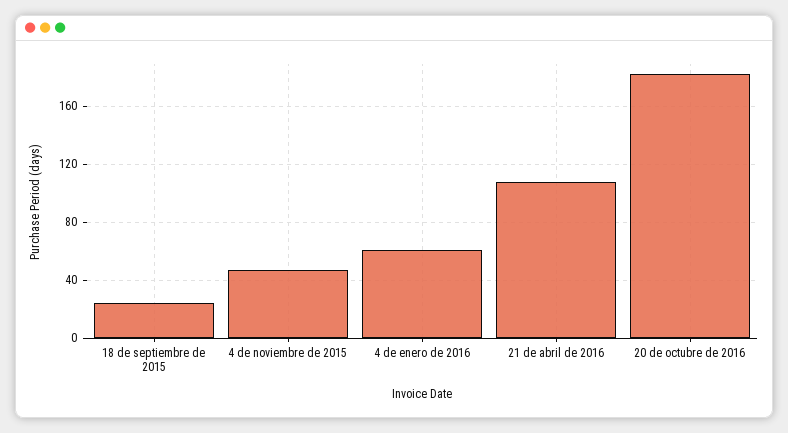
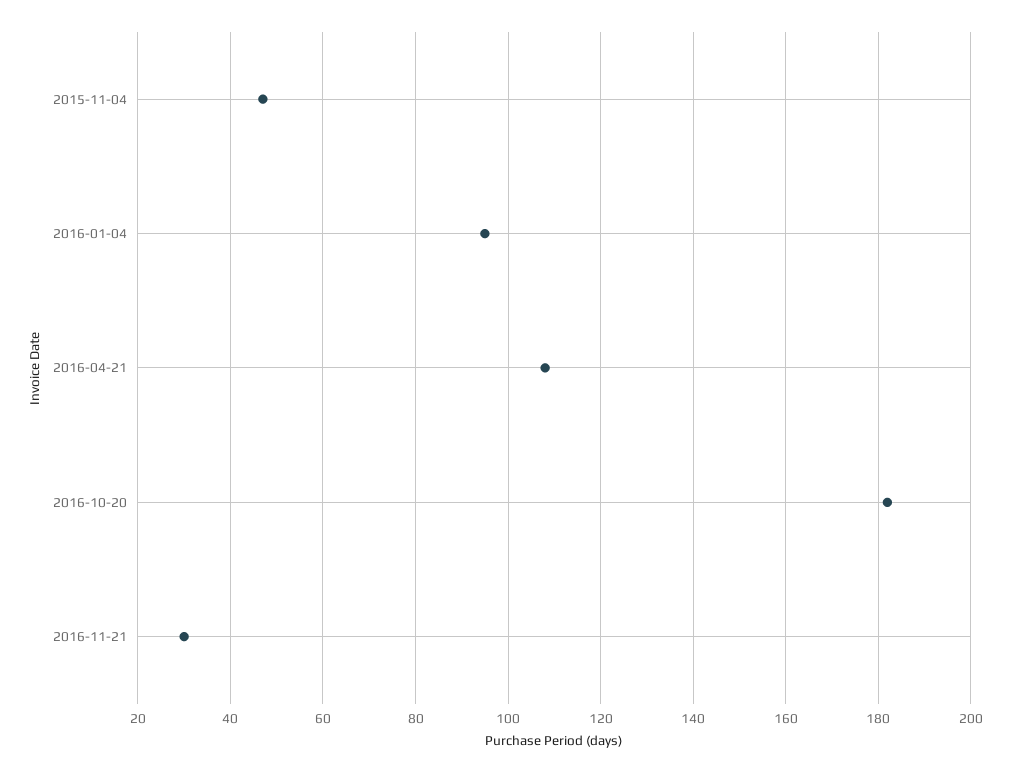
18 de septiembre de 2015: 25 -> none
4 de enero de 2016: 60 -> 95
2016-11-21: none -> 30

